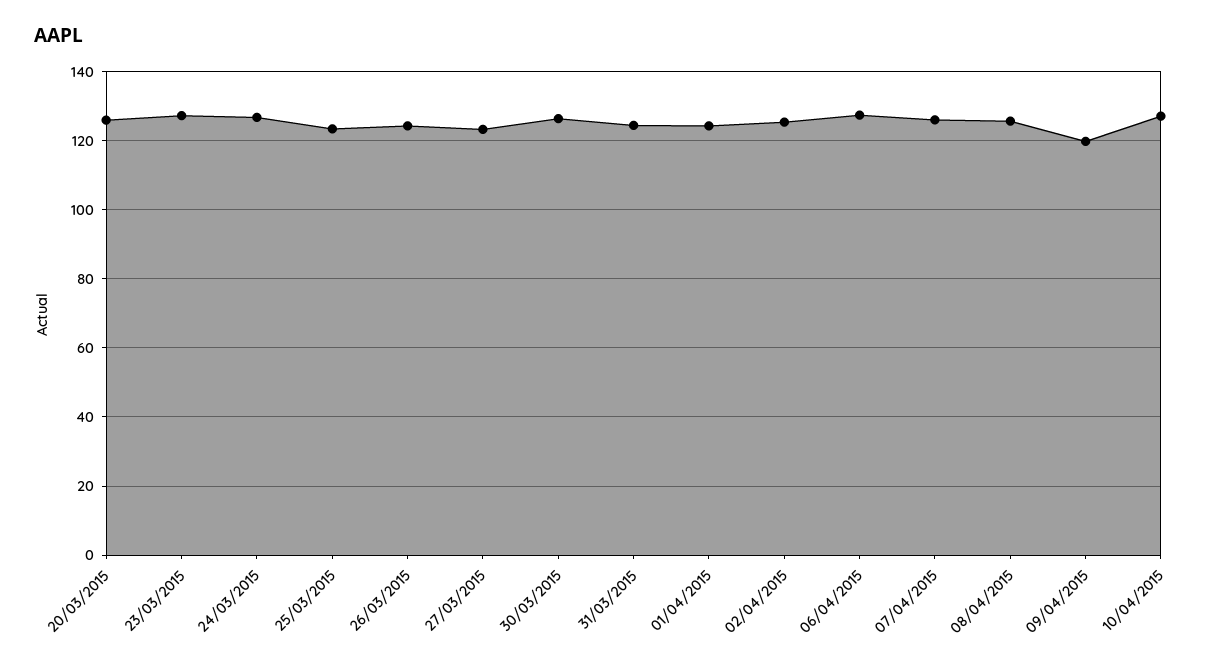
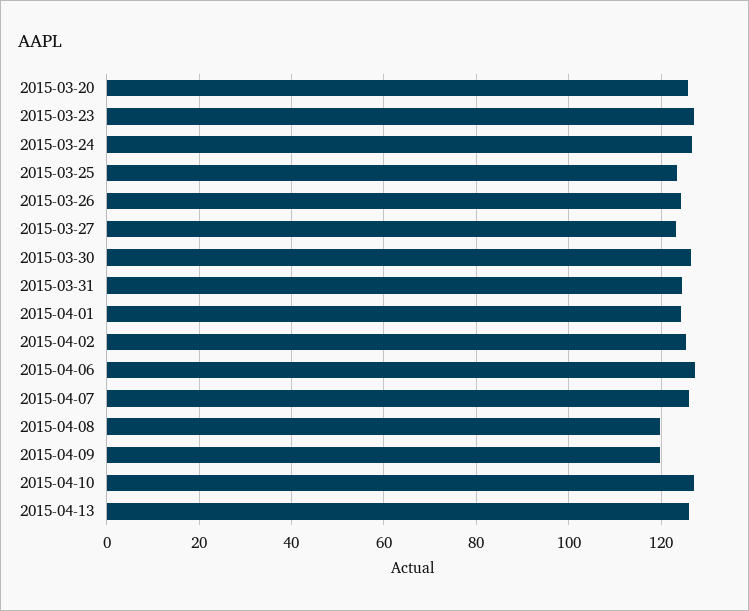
08/04/2015: 126 -> 120
2015-04-13: none -> 126

